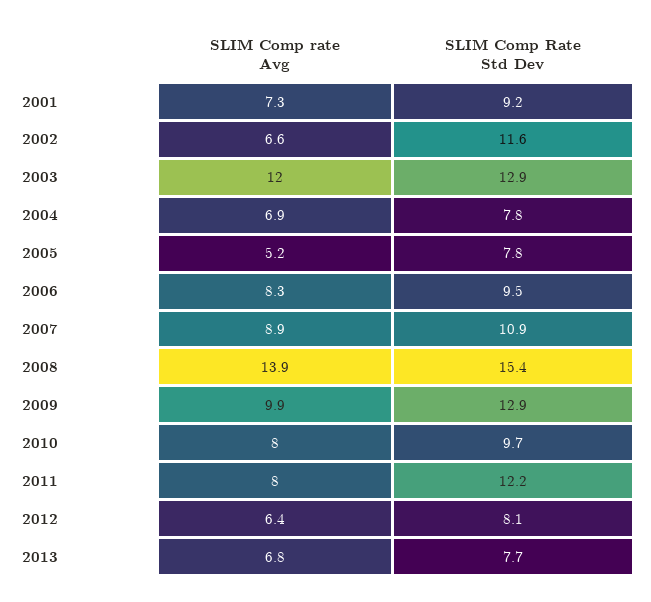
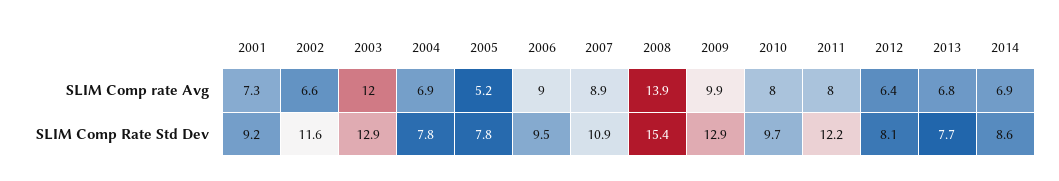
SLIM Comp rate Avg, 2006: 8.3 -> 9
SLIM Comp rate Avg, 2014: none -> 6.9
SLIM Comp Rate Std Dev, 2014: none -> 8.6

